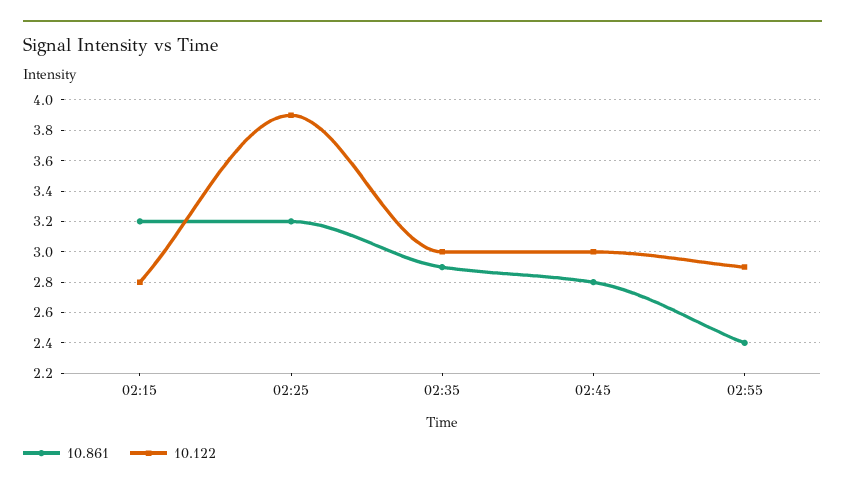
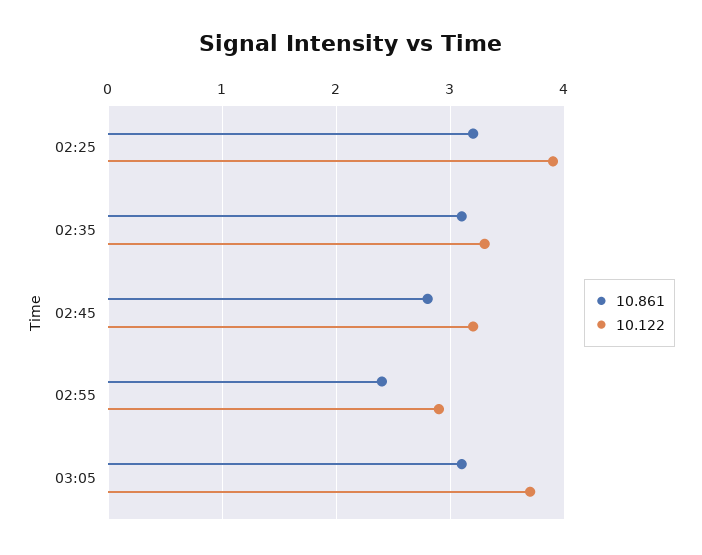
10.861, 02:15: 3.2 -> none
10.122, 02:15: 2.8 -> none
10.861, 02:35: 2.9 -> 3.1
10.122, 02:35: 3 -> 3.3
10.122, 02:45: 3 -> 3.2
10.861, 03:05: none -> 3.1
10.122, 03:05: none -> 3.7

